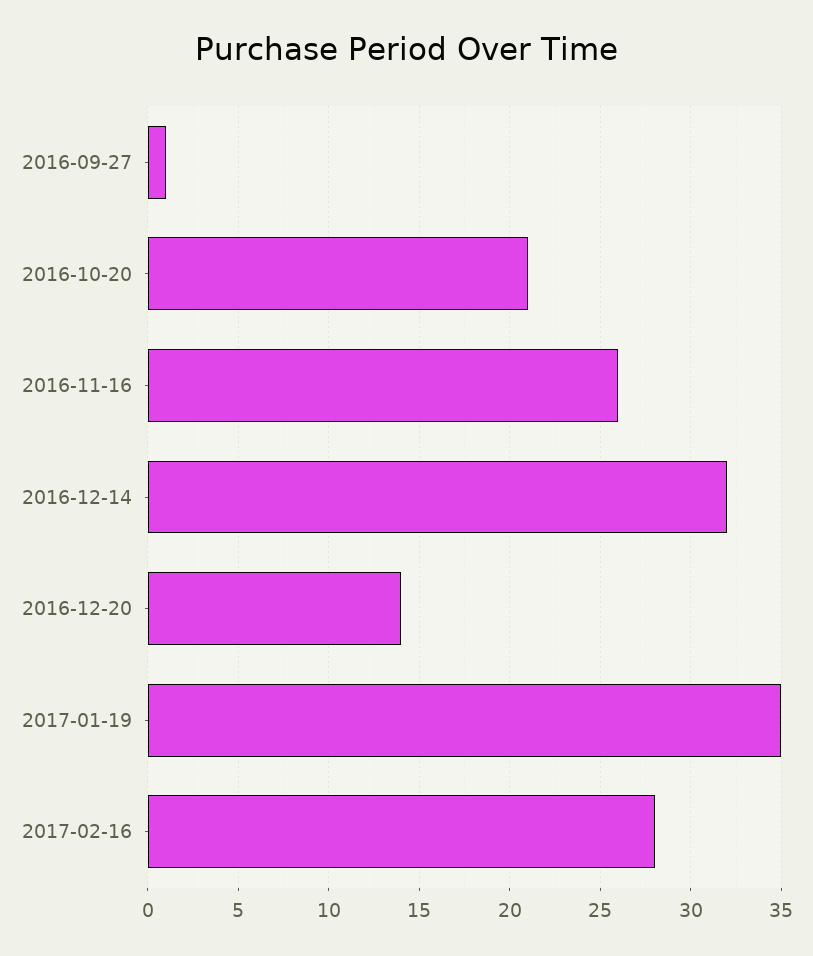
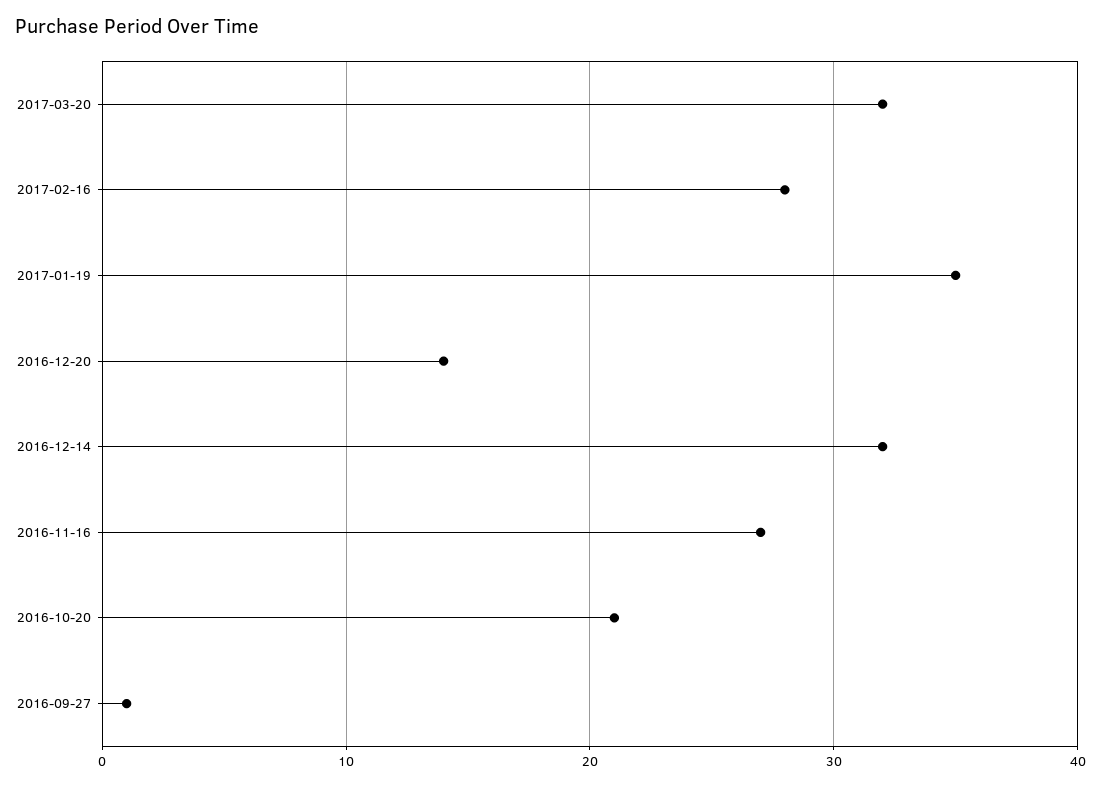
2016-11-16: 26 -> 27
2017-03-20: none -> 32

